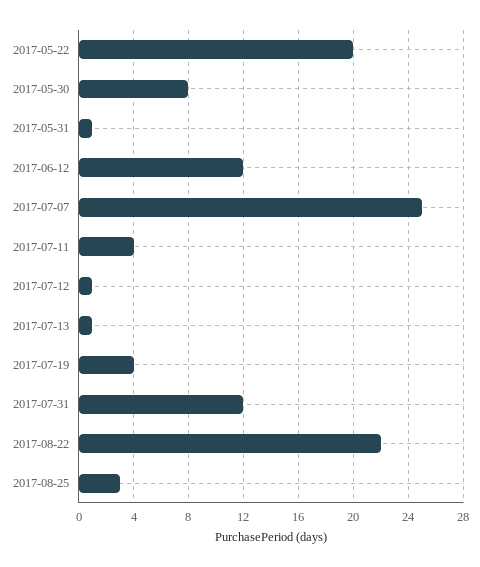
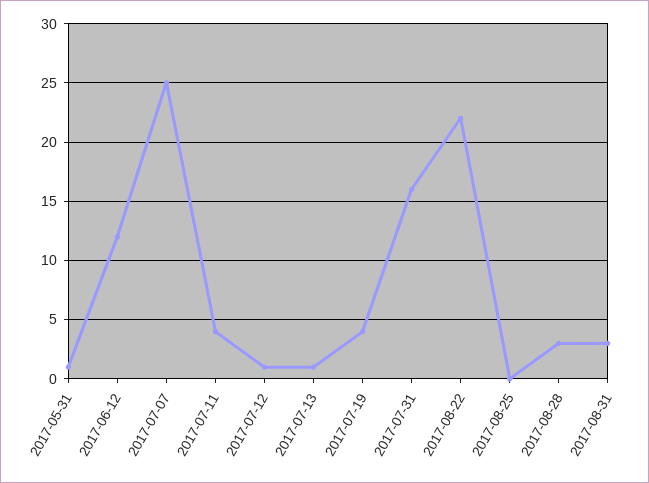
2017-05-22: 20 -> none
2017-05-30: 8 -> none
2017-07-31: 12 -> 16
2017-08-25: 3 -> 0
2017-08-28: none -> 3
2017-08-31: none -> 3

